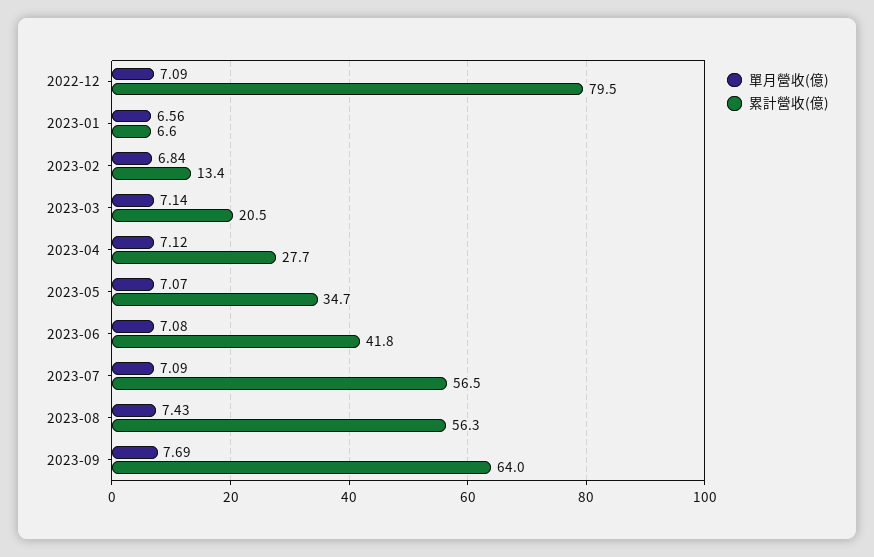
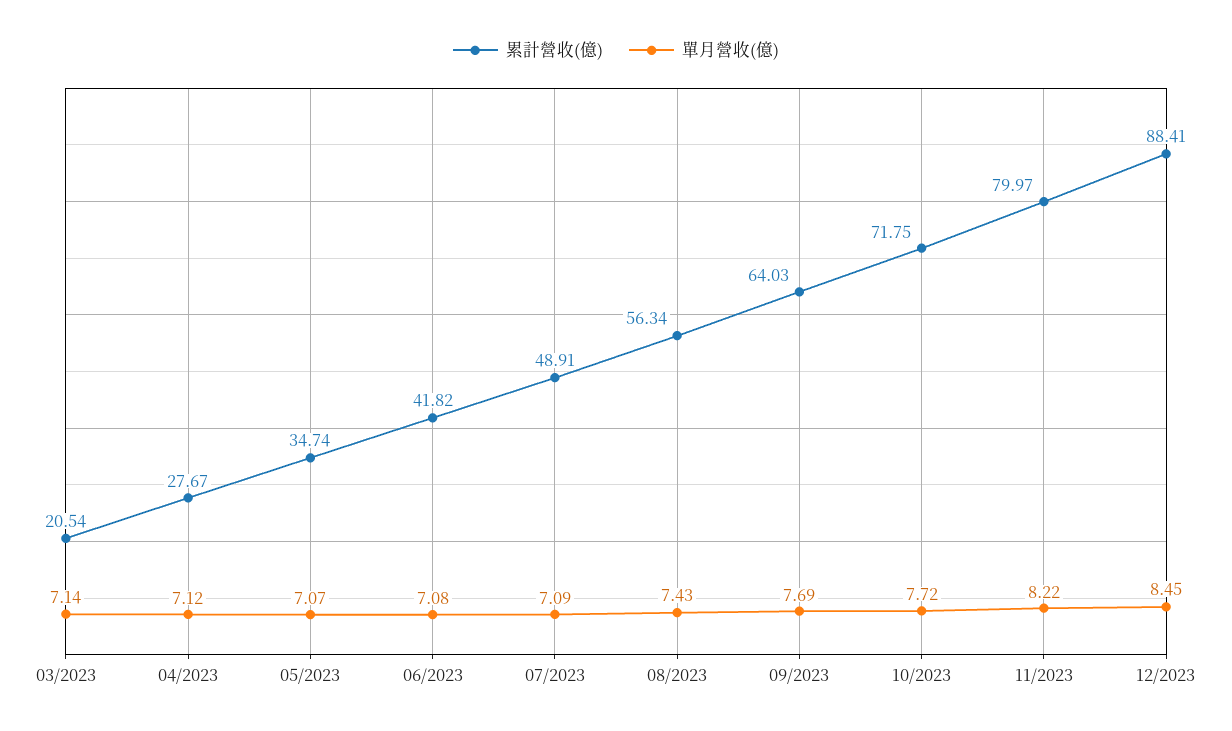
單月營收(億), 2022-12: 7.09 -> none
累計營收(億), 2022-12: 79.5 -> none
單月營收(億), 2023-01: 6.56 -> none
累計營收(億), 2023-01: 6.6 -> none
單月營收(億), 2023-02: 6.84 -> none
累計營收(億), 2023-02: 13.4 -> none
累計營收(億), 2023-07: 56.5 -> 48.91
累計營收(億), 10/2023: none -> 71.75
單月營收(億), 10/2023: none -> 7.72
累計營收(億), 11/2023: none -> 79.97
單月營收(億), 11/2023: none -> 8.22
累計營收(億), 12/2023: none -> 88.41
單月營收(億), 12/2023: none -> 8.45

